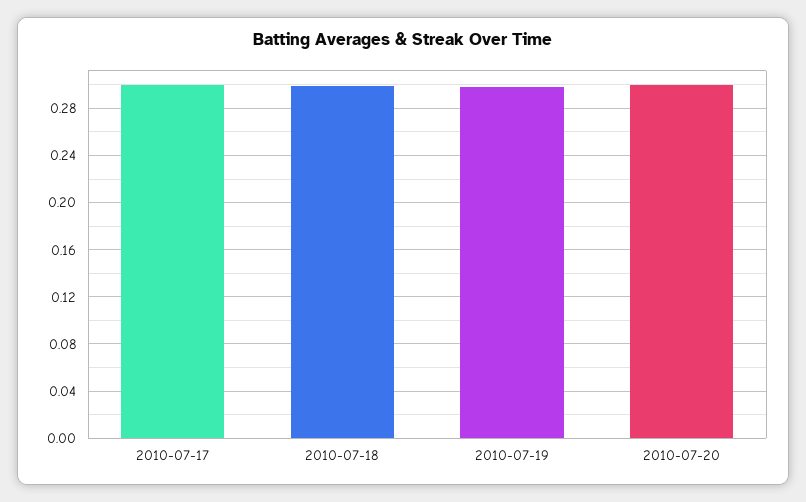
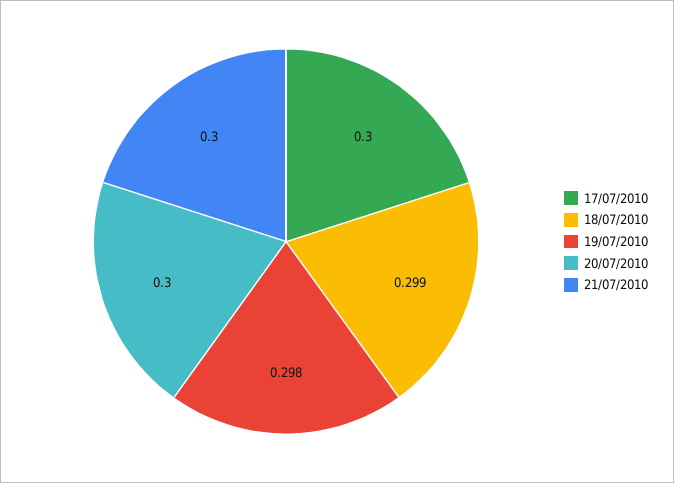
21/07/2010: none -> 0.3

